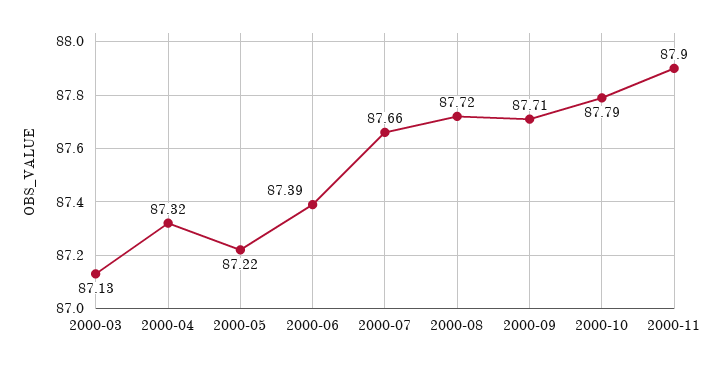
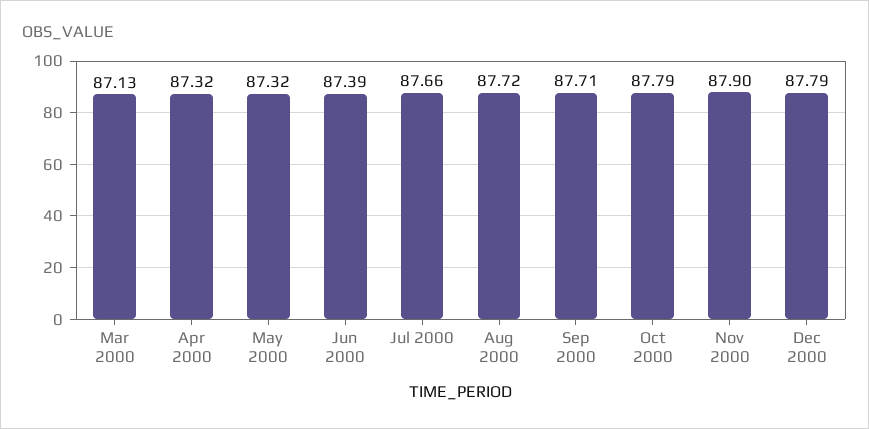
2000-05: 87.22 -> 87.32
Dec 2000: none -> 87.79

